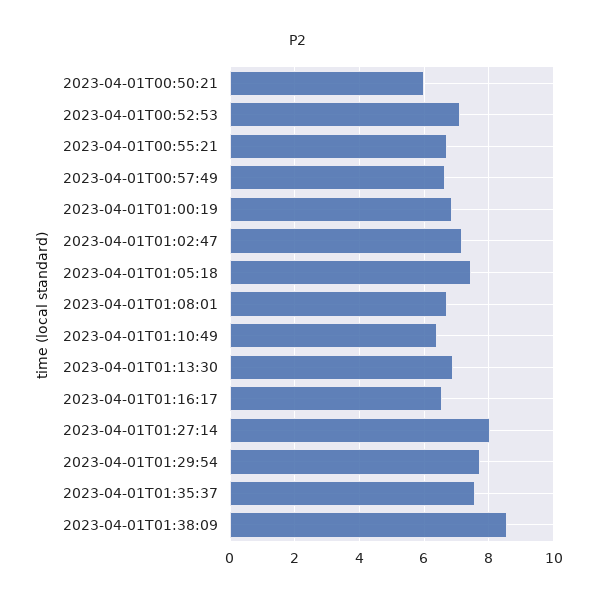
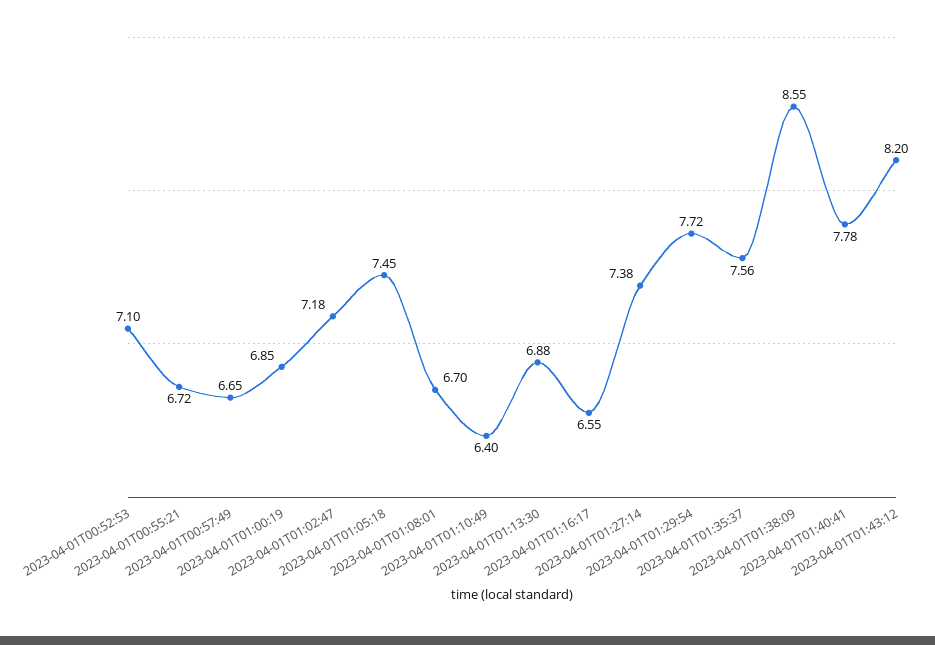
2023-04-01T00:50:21: 6 -> none
2023-04-01T01:27:14: 8 -> 7.38
2023-04-01T01:40:41: none -> 7.78
2023-04-01T01:43:12: none -> 8.2

